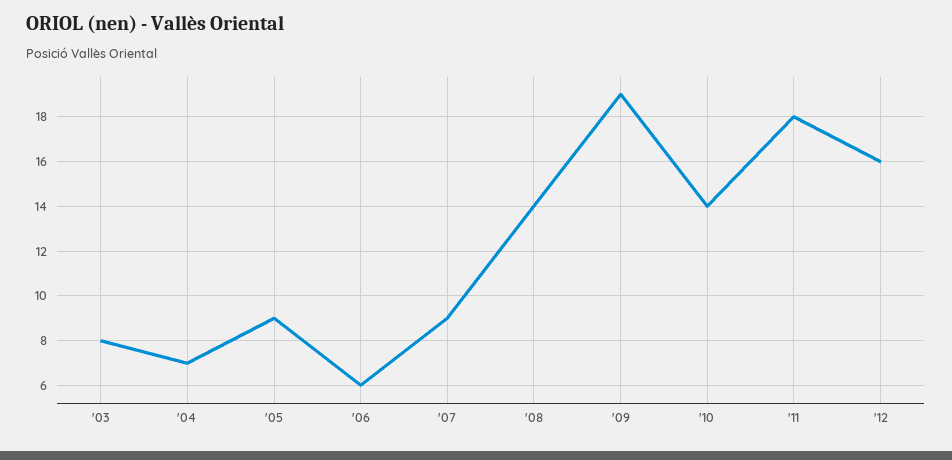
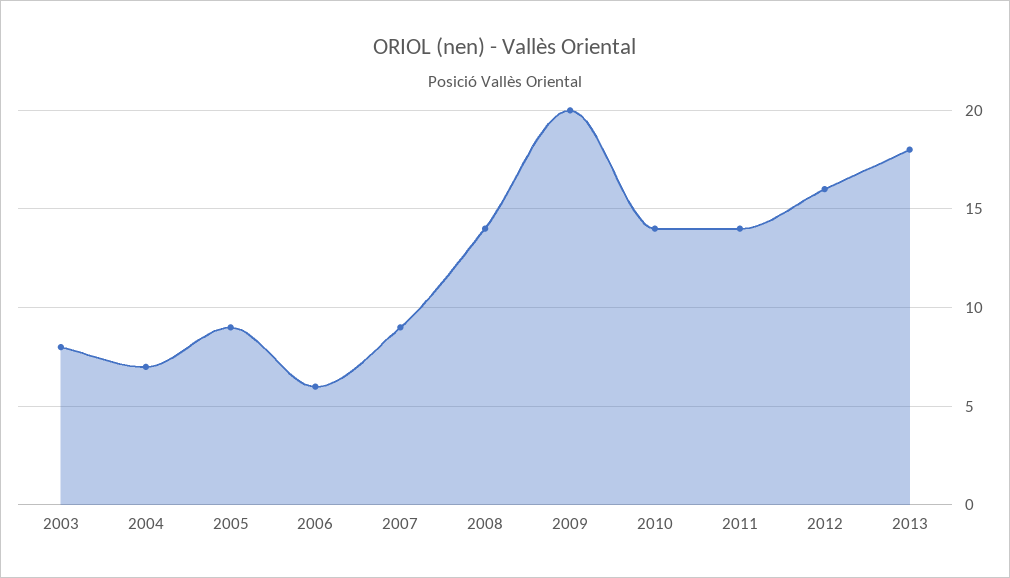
'09: 19 -> 20
'11: 18 -> 14
2013: none -> 18

